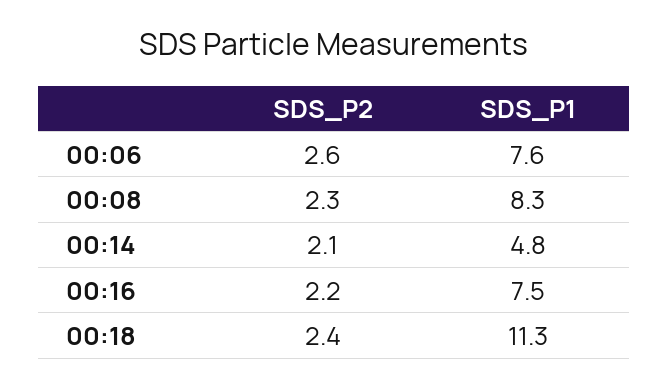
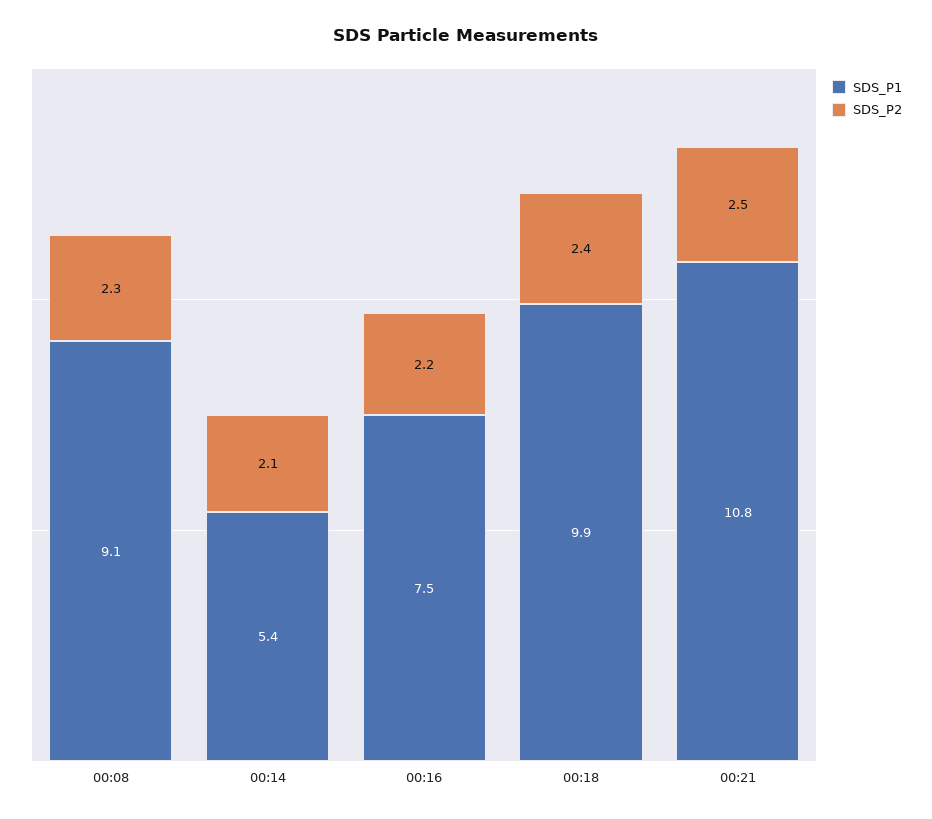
SDS_P2, 00:06: 2.6 -> none
SDS_P1, 00:06: 7.6 -> none
SDS_P1, 00:08: 8.3 -> 9.1
SDS_P1, 00:14: 4.8 -> 5.4
SDS_P1, 00:18: 11.3 -> 9.9
SDS_P1, 00:21: none -> 10.8
SDS_P2, 00:21: none -> 2.5

